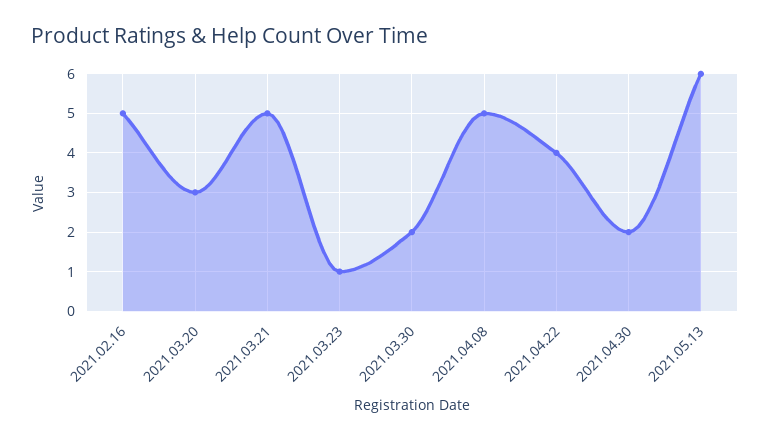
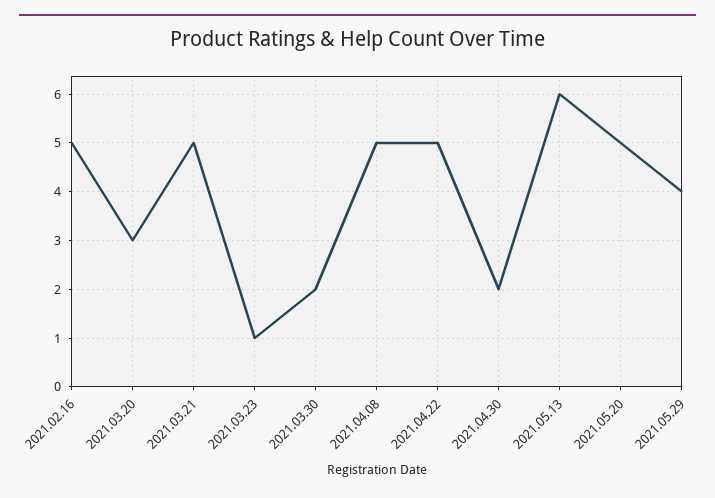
2021.04.22: 4 -> 5
2021.05.20: none -> 5
2021.05.29: none -> 4

